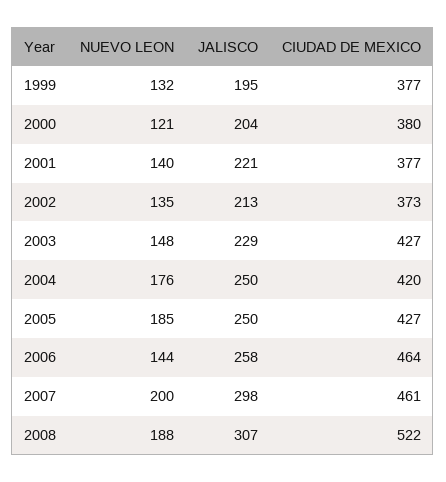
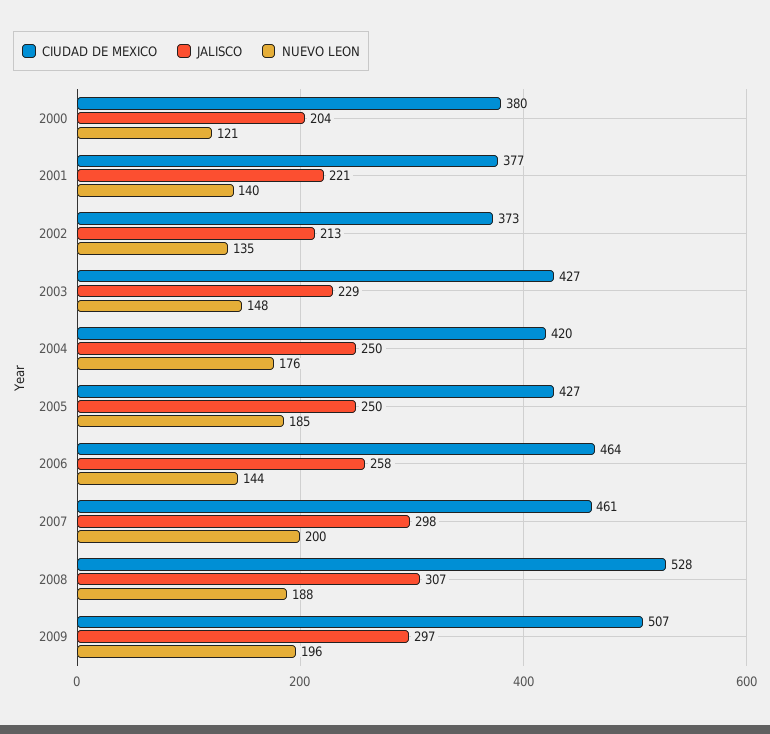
NUEVO LEON, 1999: 132 -> none
JALISCO, 1999: 195 -> none
CIUDAD DE MEXICO, 1999: 377 -> none
CIUDAD DE MEXICO, 2008: 522 -> 528
CIUDAD DE MEXICO, 2009: none -> 507
JALISCO, 2009: none -> 297
NUEVO LEON, 2009: none -> 196

